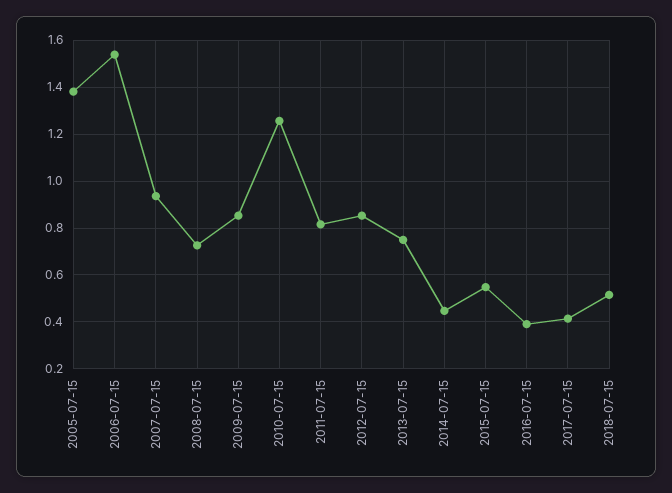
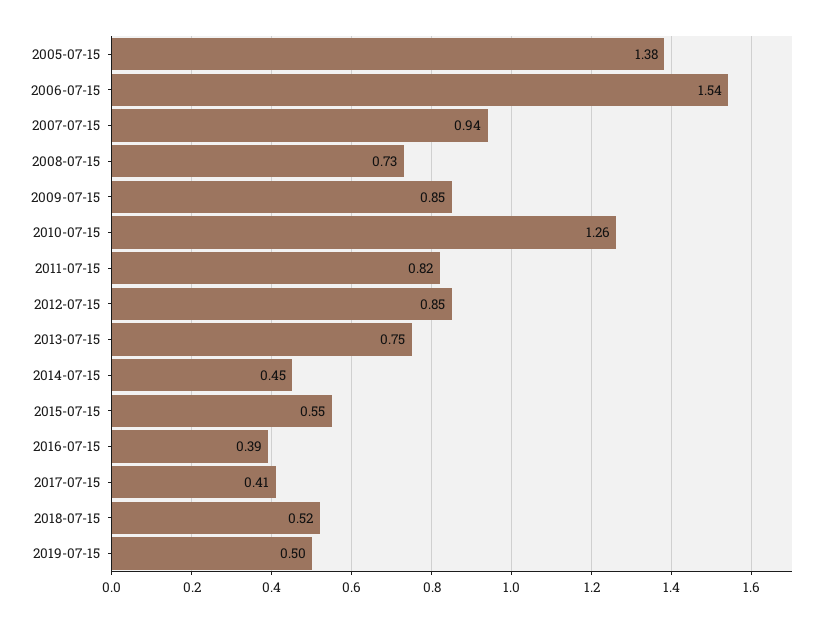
2019-07-15: none -> 0.5

